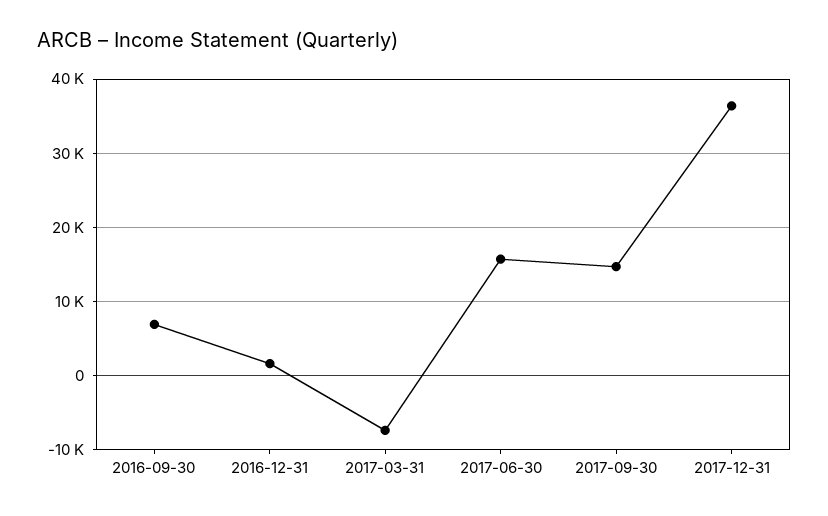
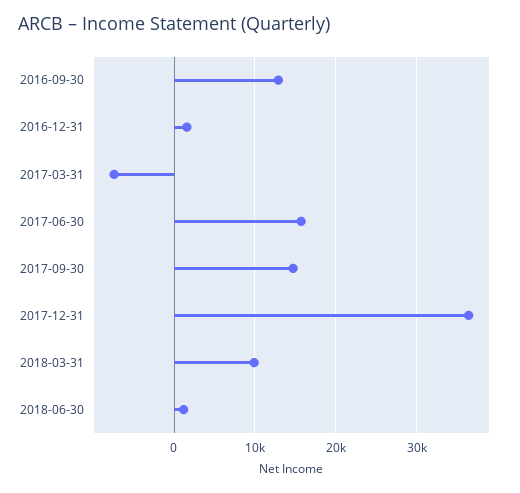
2016-09-30: 7000 -> 13000
2018-03-31: none -> 10000
2018-06-30: none -> 1000

